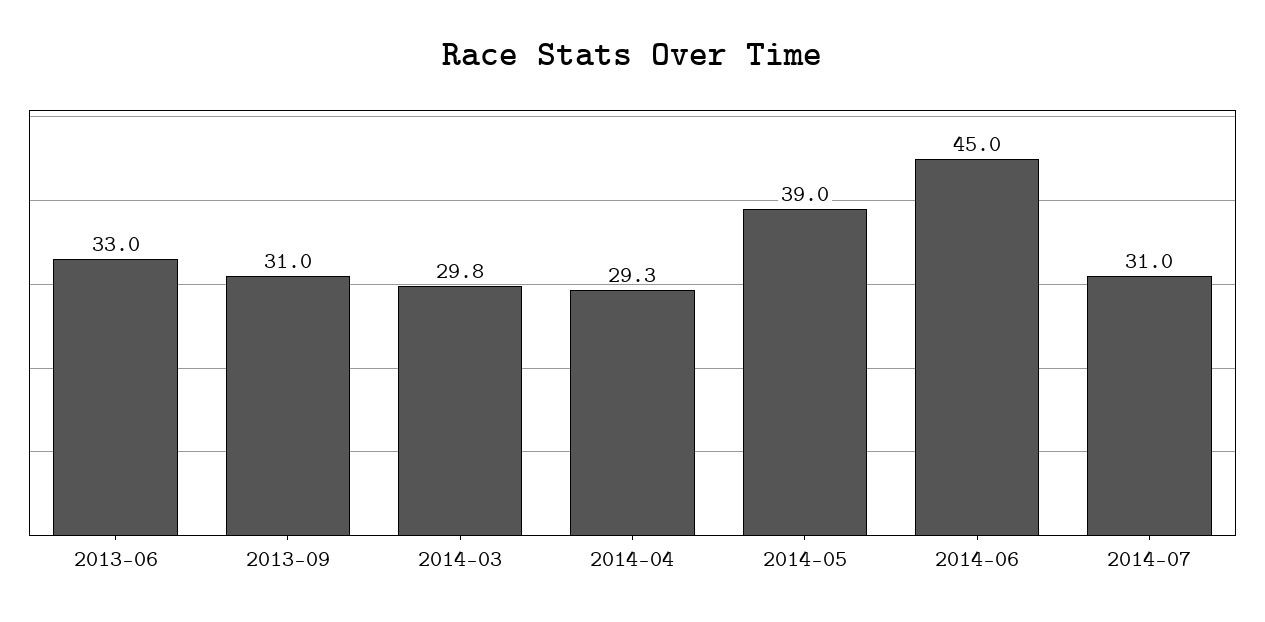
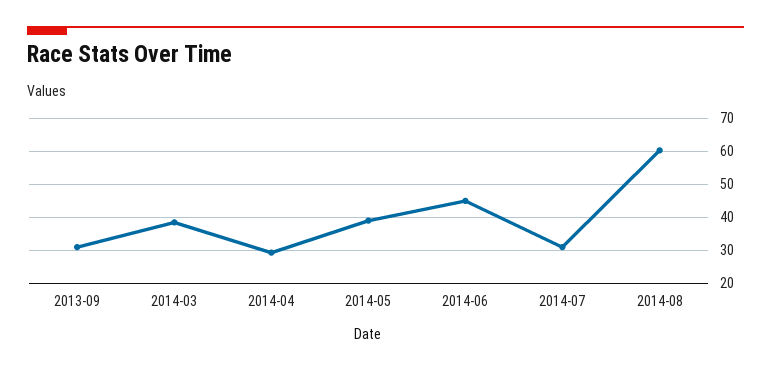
2013-06: 33 -> none
2014-03: 29.8 -> 38
2014-08: none -> 60

